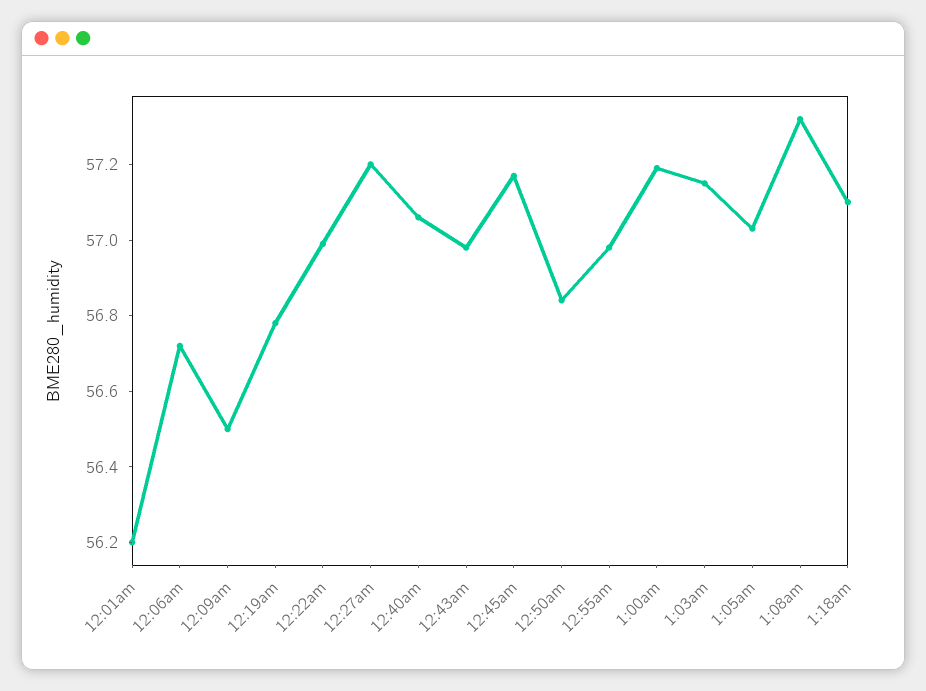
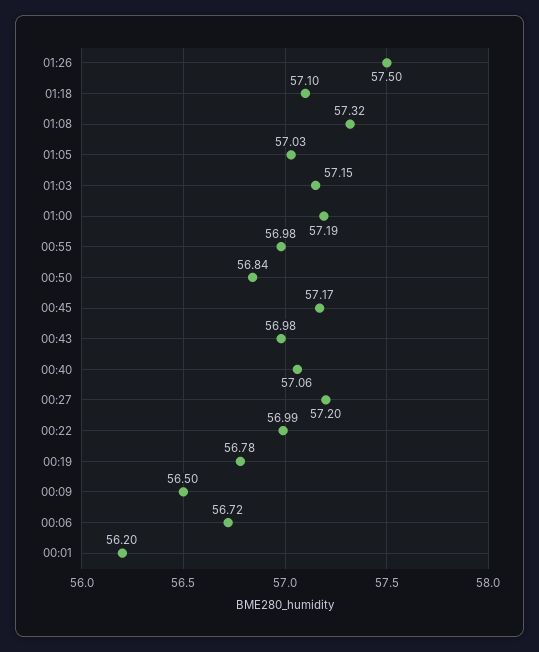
01:26: none -> 57.5

